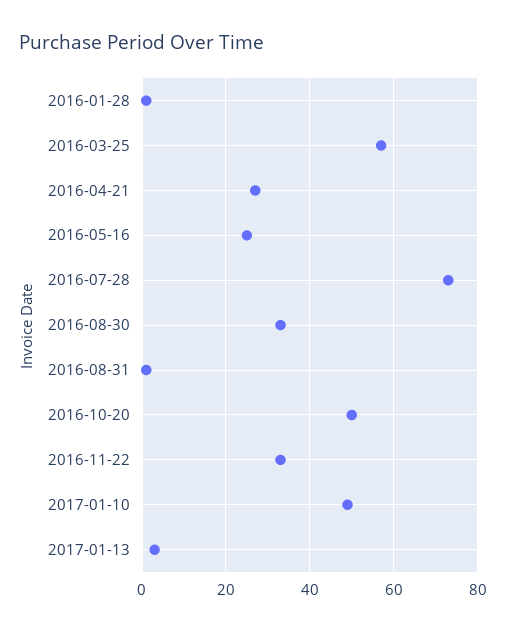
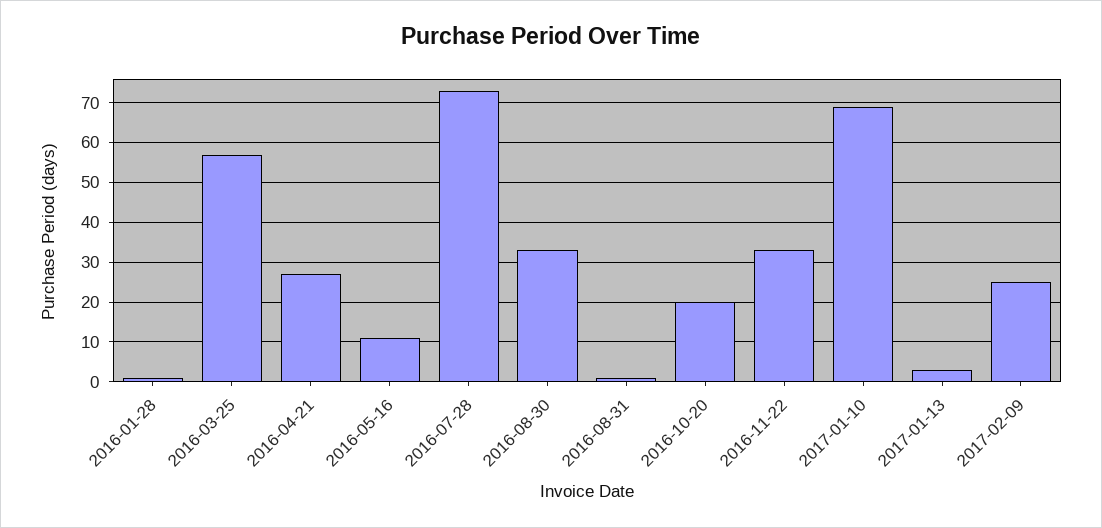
2016-05-16: 25 -> 10
2016-10-20: 50 -> 20
2017-01-10: 50 -> 70
2017-02-09: none -> 25

